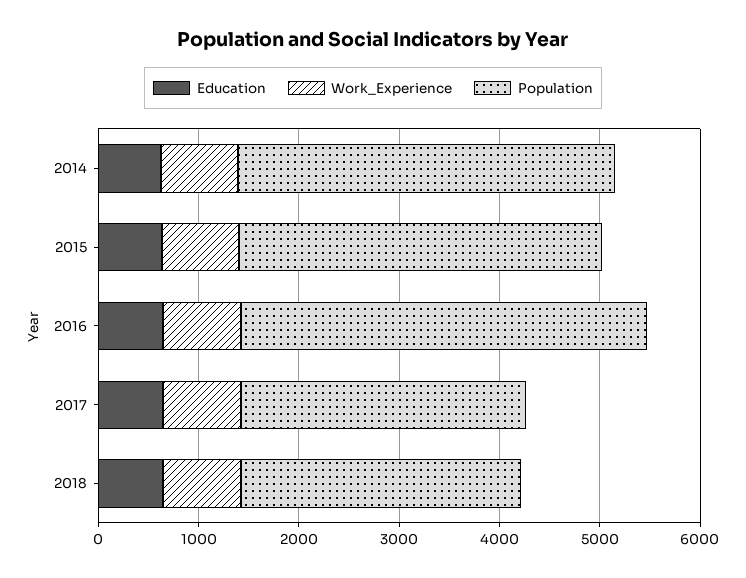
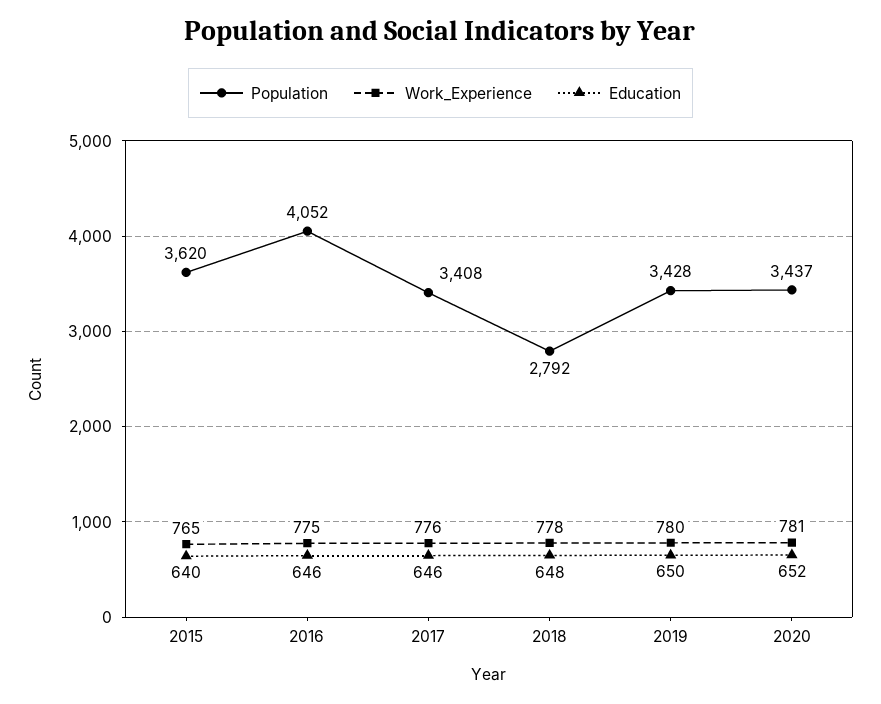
Education, 2014: 600 -> none
Work_Experience, 2014: 800 -> none
Population, 2014: 3800 -> none
Population, 2017: 2800 -> 3408
Population, 2019: none -> 3428
Work_Experience, 2019: none -> 780
Education, 2019: none -> 650
Population, 2020: none -> 3437
Work_Experience, 2020: none -> 781
Education, 2020: none -> 652

